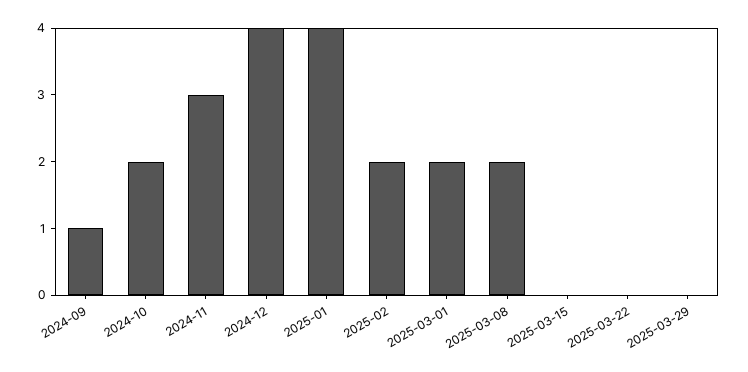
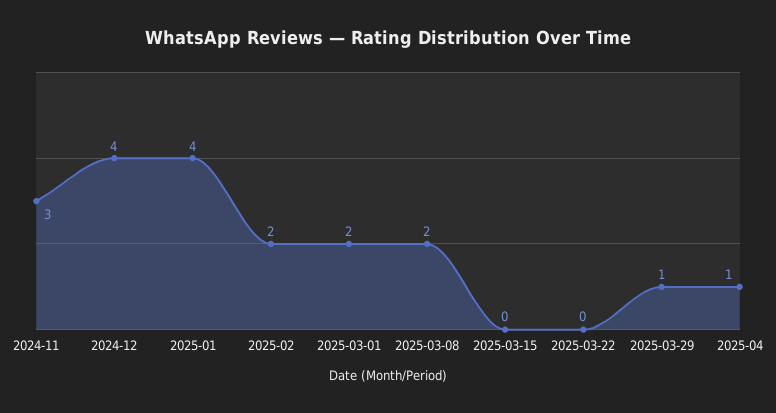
2024-09: 1 -> none
2024-10: 2 -> none
2025-03-29: 0 -> 1
2025-04: none -> 1

